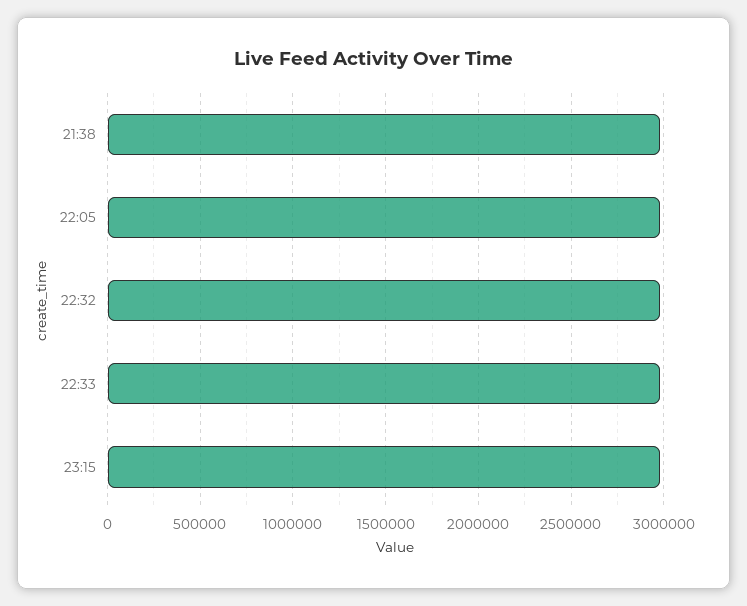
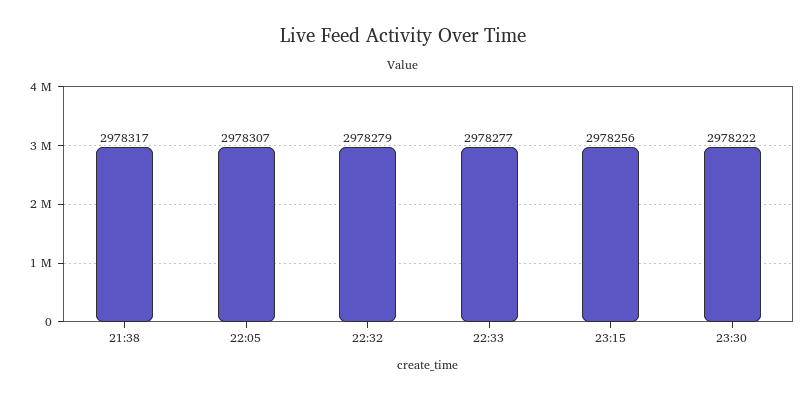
23:30: none -> 2978222

